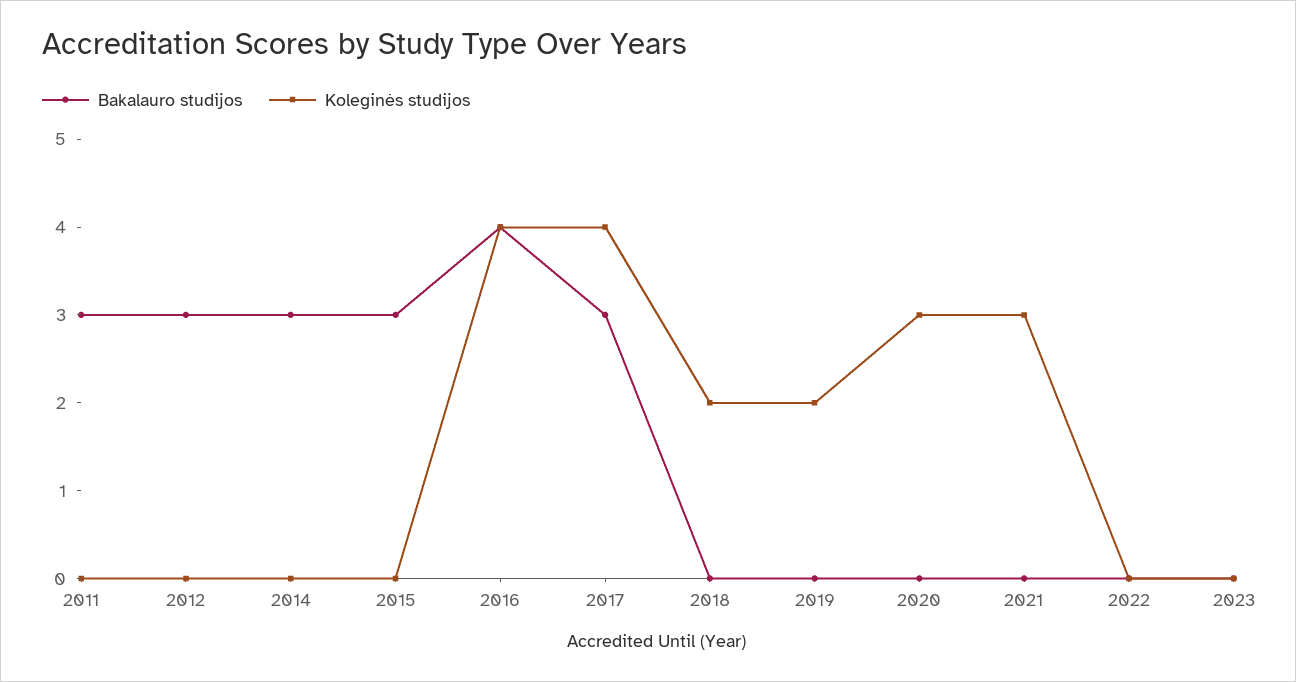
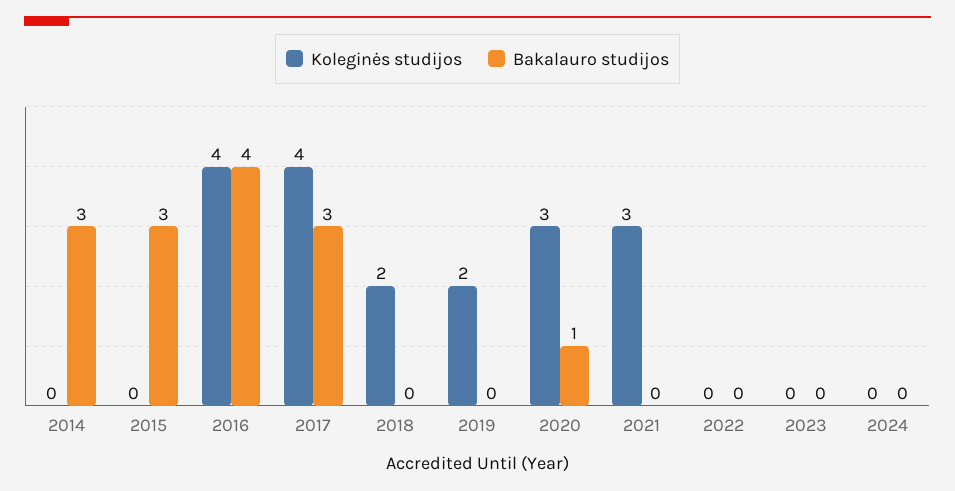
Bakalauro studijos, 2011: 3 -> none
Koleginės studijos, 2011: 0 -> none
Bakalauro studijos, 2012: 3 -> none
Koleginės studijos, 2012: 0 -> none
Bakalauro studijos, 2020: 0 -> 1
Koleginės studijos, 2024: none -> 0
Bakalauro studijos, 2024: none -> 0

